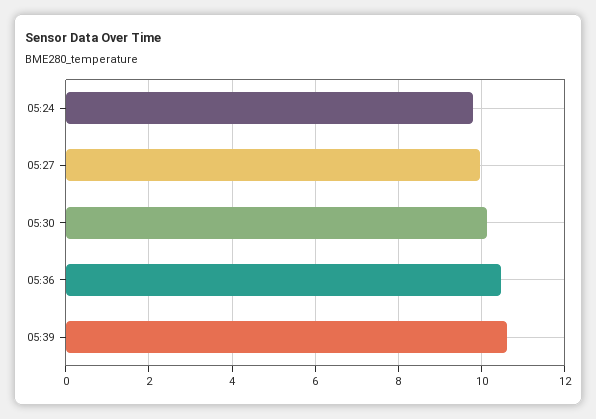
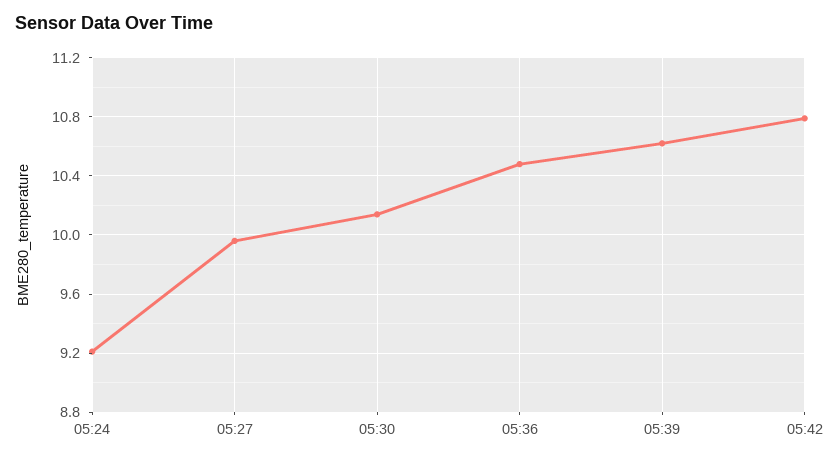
05:24: 9.8 -> 9.2
05:42: none -> 10.8

